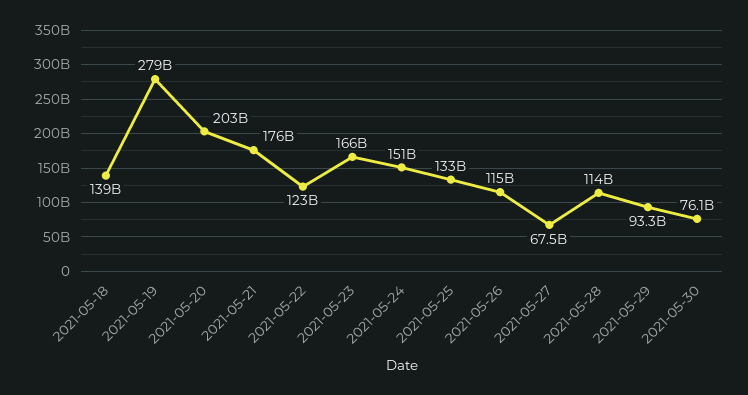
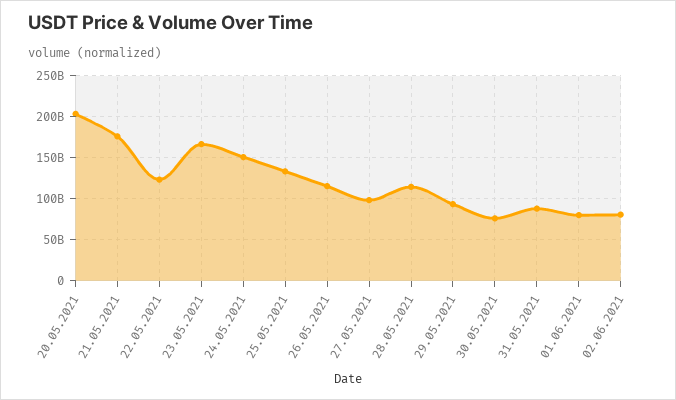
2021-05-18: 139000000000 -> none
2021-05-19: 279000000000 -> none
2021-05-27: 67500000000 -> 100000000000
31.05.2021: none -> 90000000000
01.06.2021: none -> 80000000000
02.06.2021: none -> 80000000000

